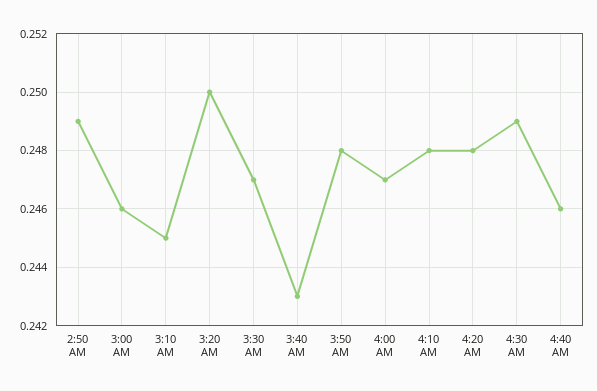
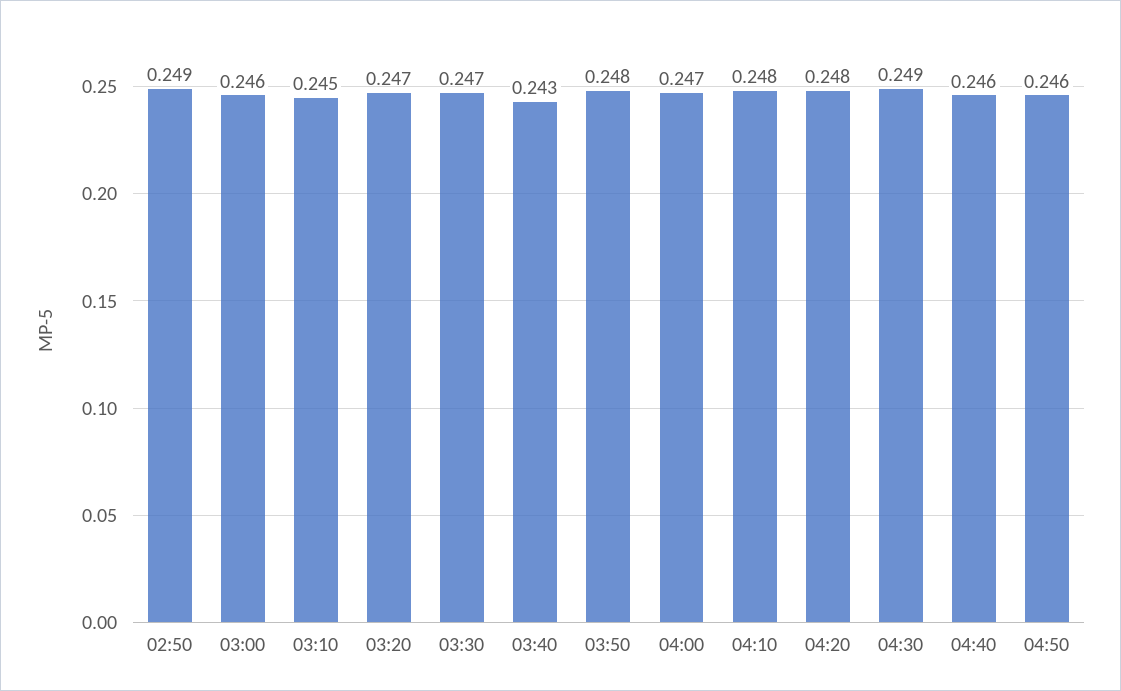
3:20 AM: 0.25 -> 0.247
04:50: none -> 0.246

